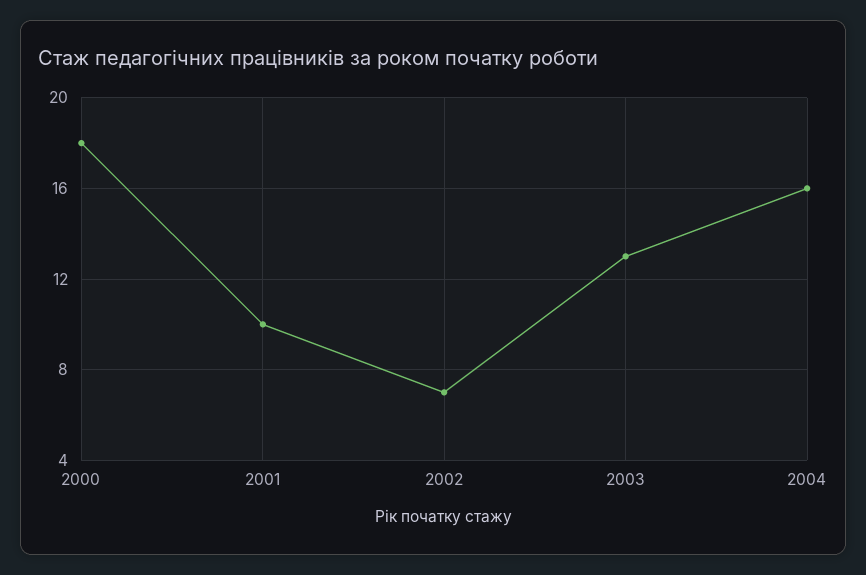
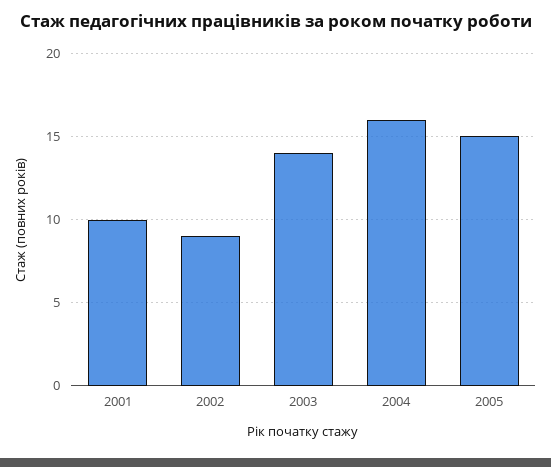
2000: 18 -> none
2002: 7 -> 9
2003: 13 -> 14
2005: none -> 15

